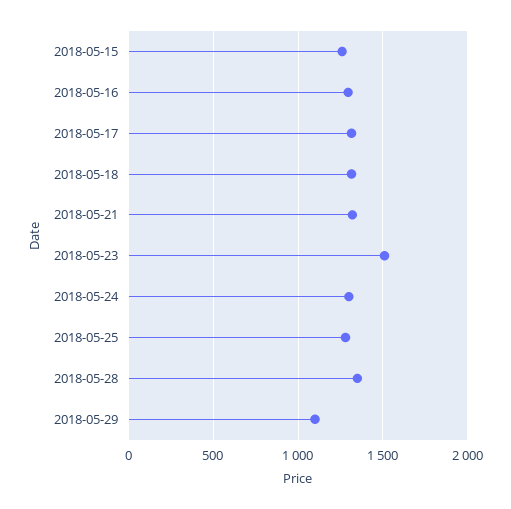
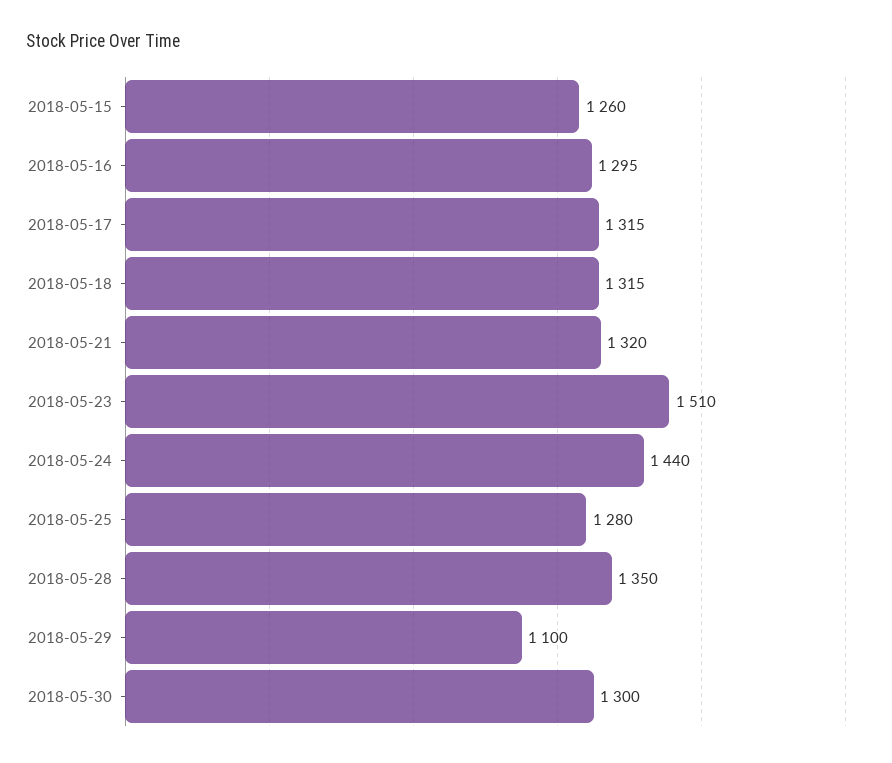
2018-05-24: 1300 -> 1440
2018-05-30: none -> 1300

